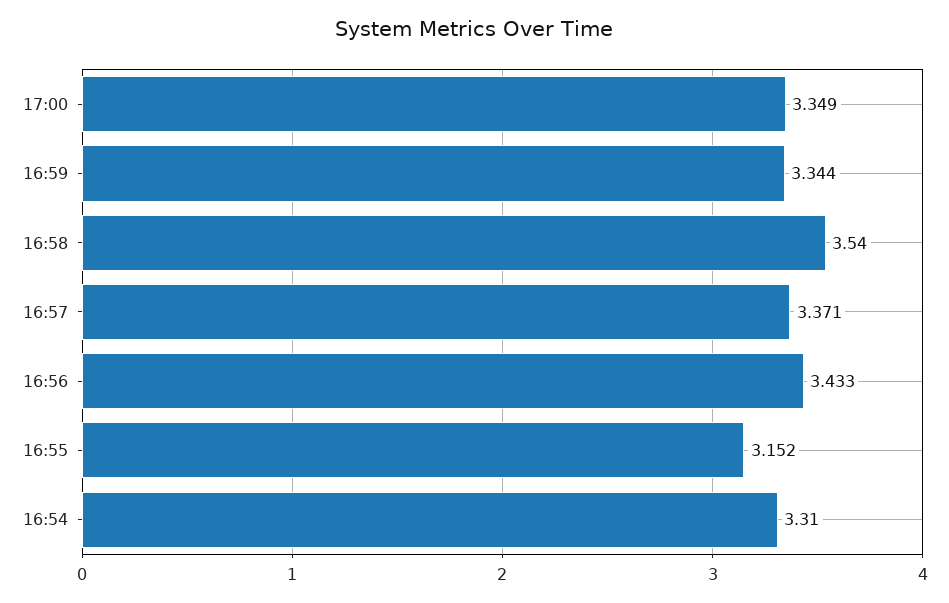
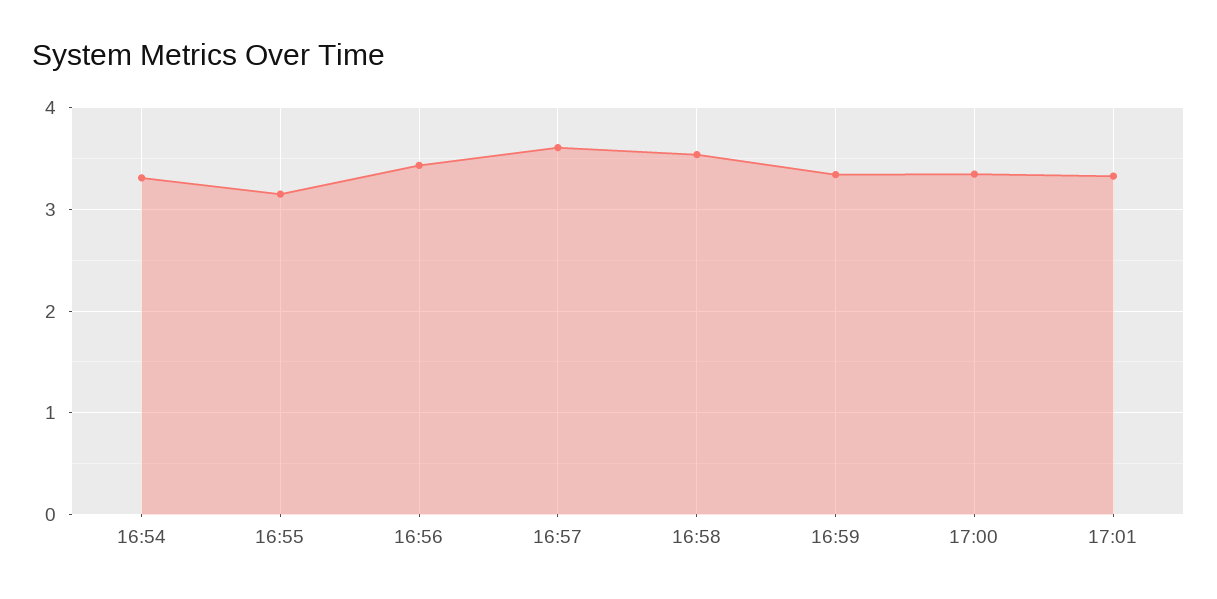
16:57: 3.371 -> 3.6
17:01: none -> 3.3

